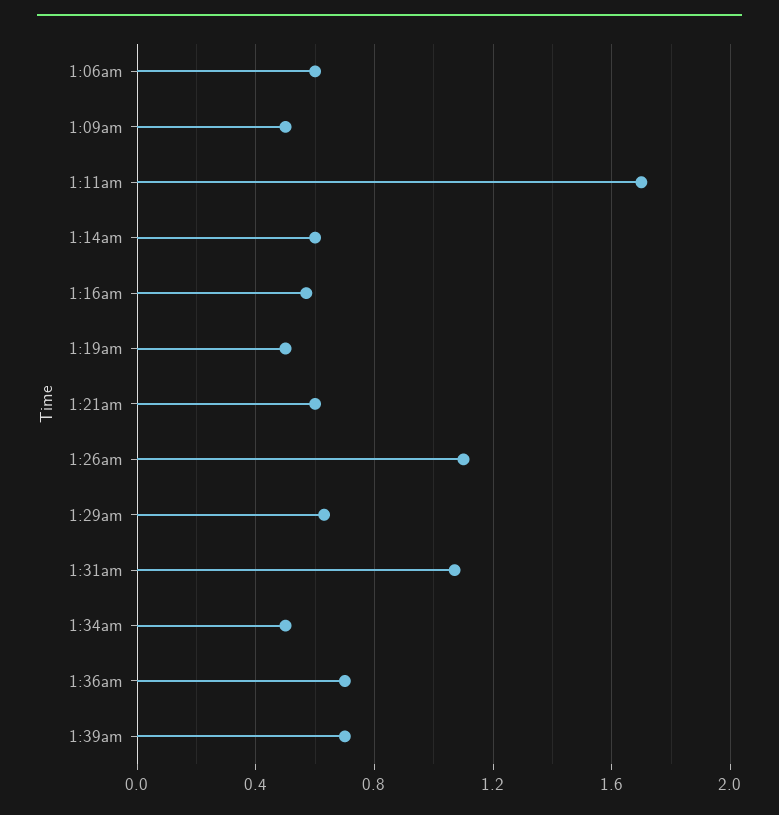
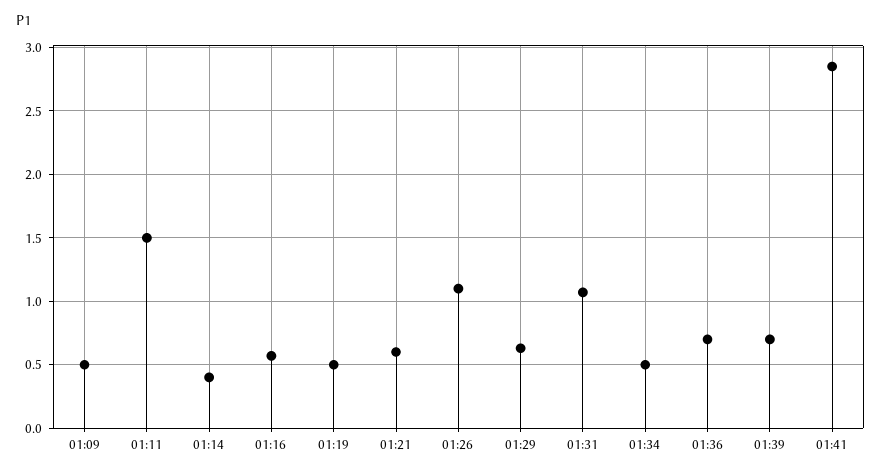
1:06am: 0.6 -> none
1:11am: 1.7 -> 1.5
1:14am: 0.6 -> 0.4
01:41: none -> 2.85

